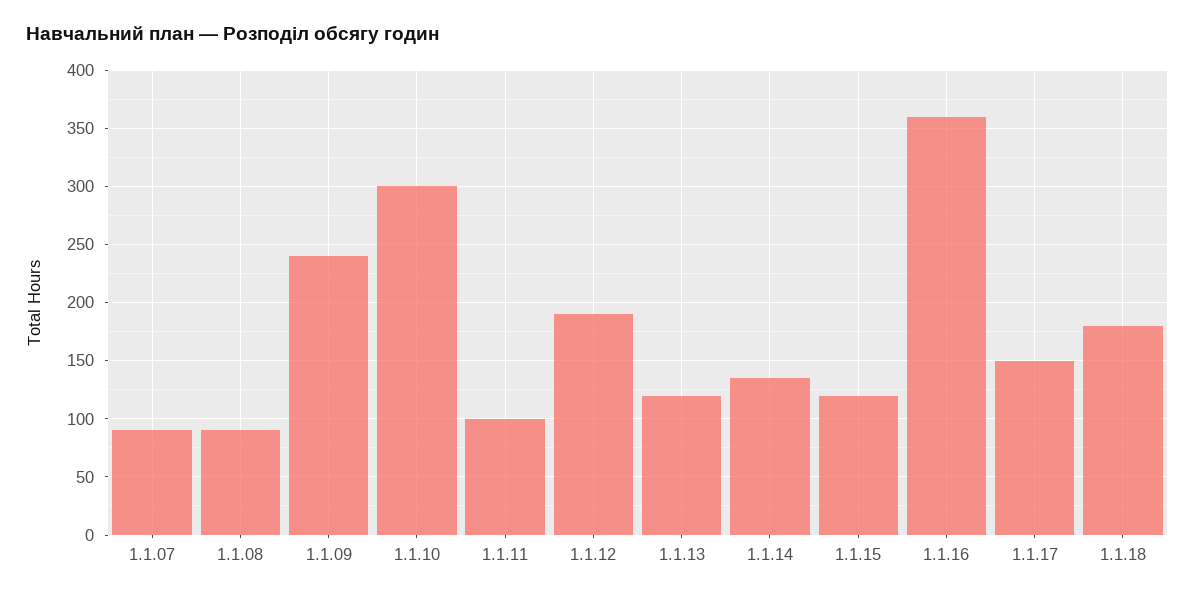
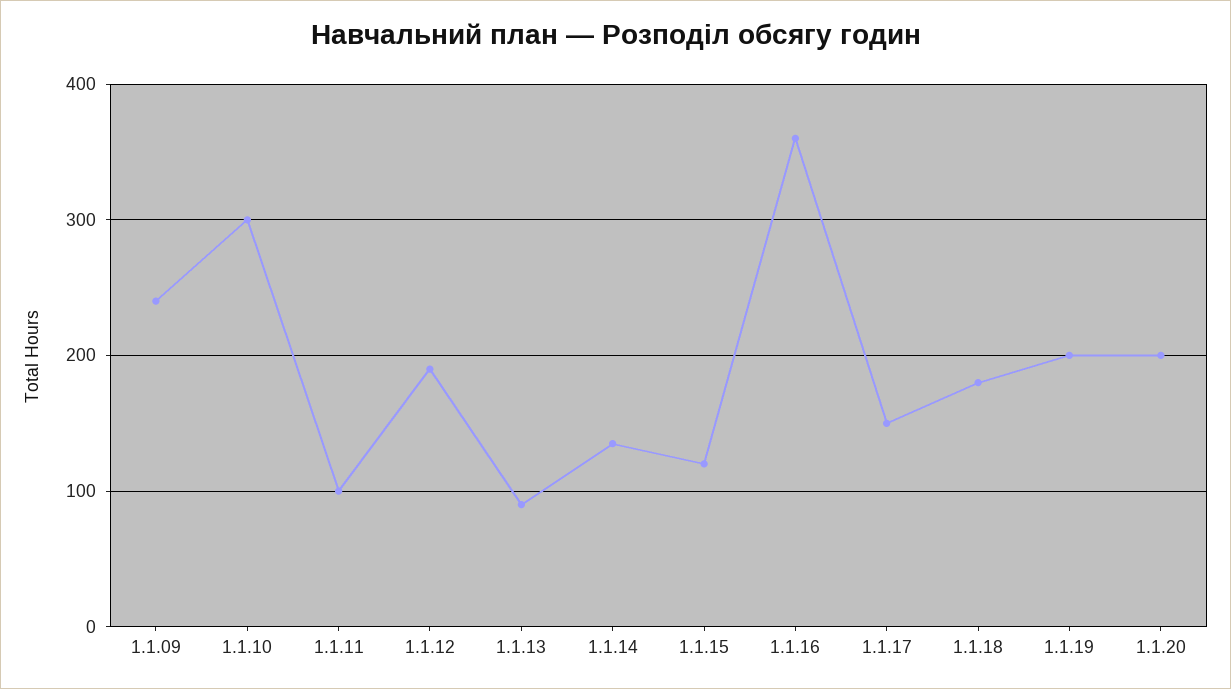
1.1.07: 90 -> none
1.1.08: 90 -> none
1.1.13: 120 -> 90
1.1.19: none -> 200
1.1.20: none -> 200

